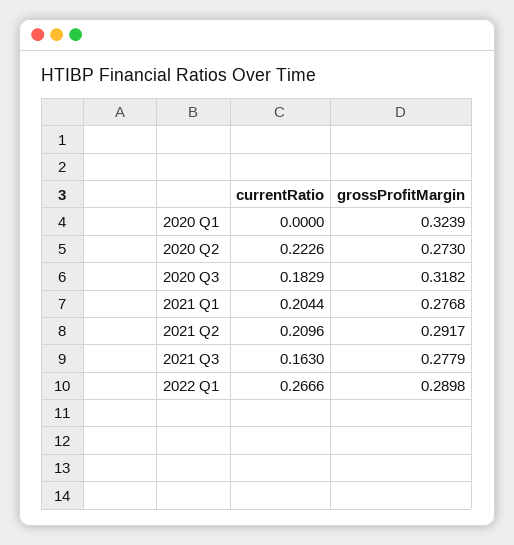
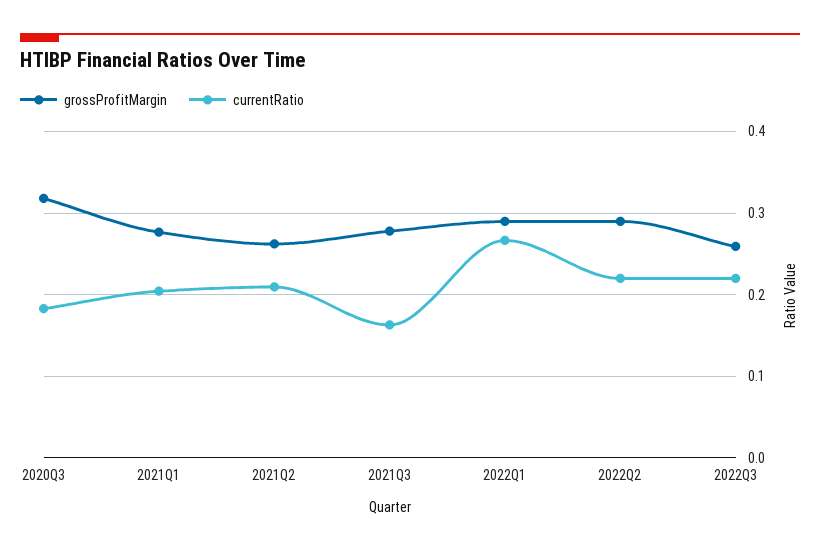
currentRatio, 2020 Q1: 0 -> none
grossProfitMargin, 2020 Q1: 0.3239 -> none
currentRatio, 2020 Q2: 0.2226 -> none
grossProfitMargin, 2020 Q2: 0.273 -> none
grossProfitMargin, 2021 Q2: 0.2917 -> 0.26
grossProfitMargin, 2022Q2: none -> 0.29
currentRatio, 2022Q2: none -> 0.22
grossProfitMargin, 2022Q3: none -> 0.26
currentRatio, 2022Q3: none -> 0.22

